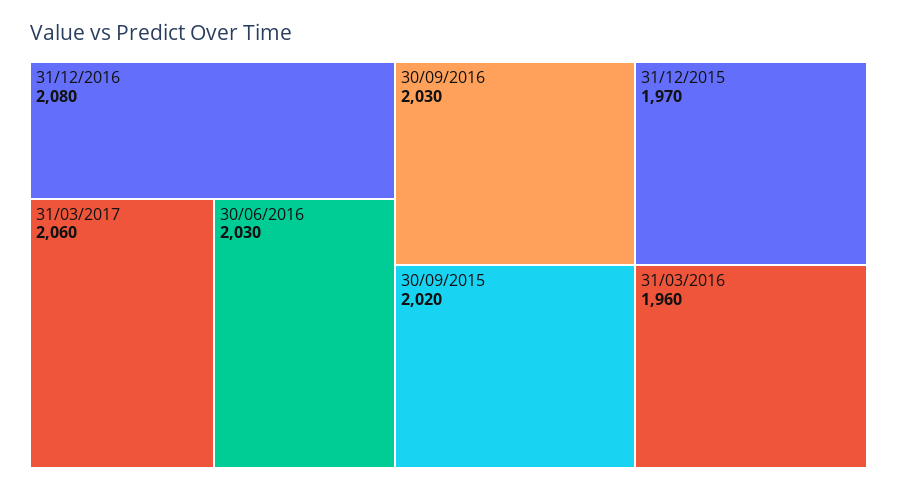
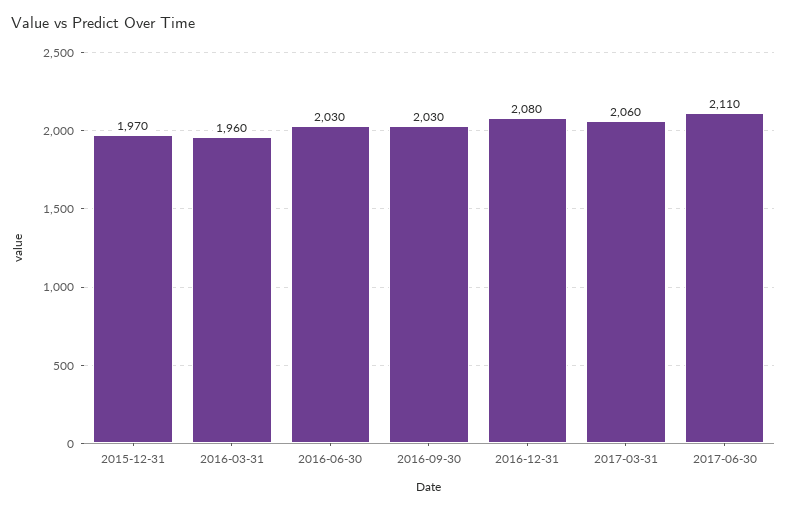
30/09/2015: 2020 -> none
2017-06-30: none -> 2110

